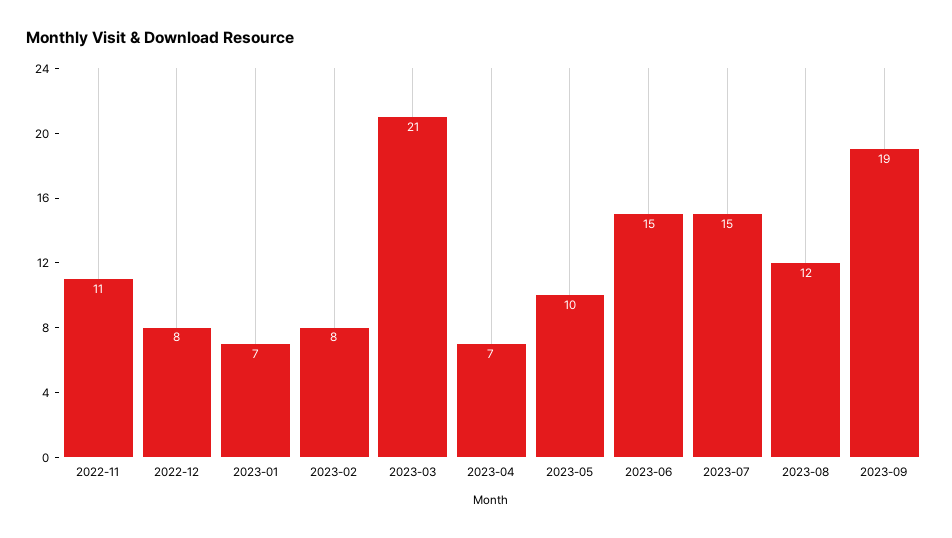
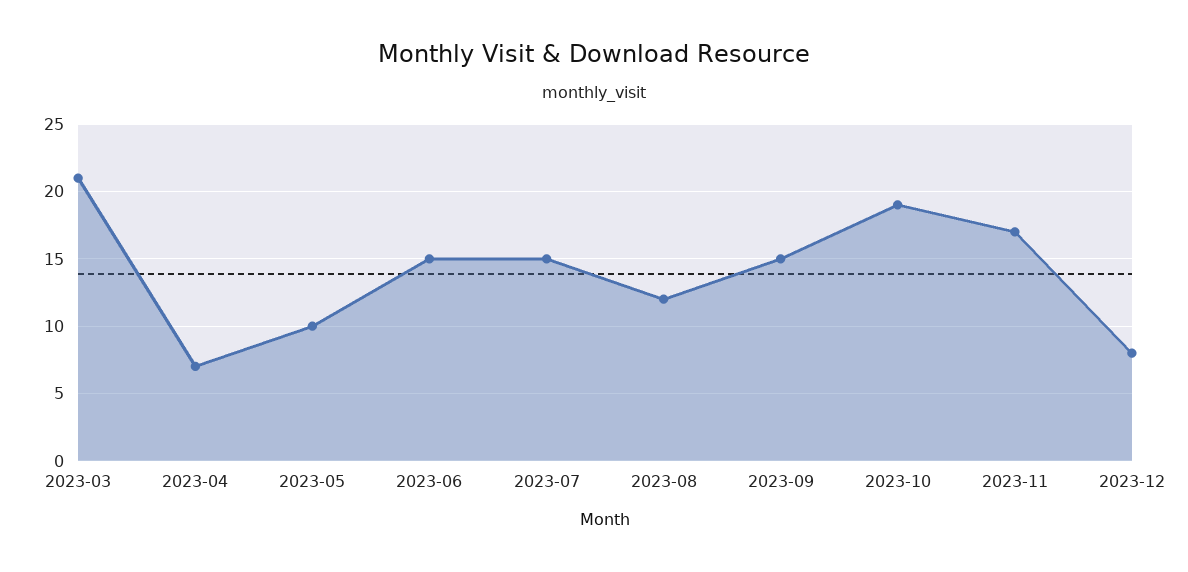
2022-11: 11 -> none
2022-12: 8 -> none
2023-01: 7 -> none
2023-02: 8 -> none
2023-09: 19 -> 15
2023-10: none -> 19
2023-11: none -> 17
2023-12: none -> 8

